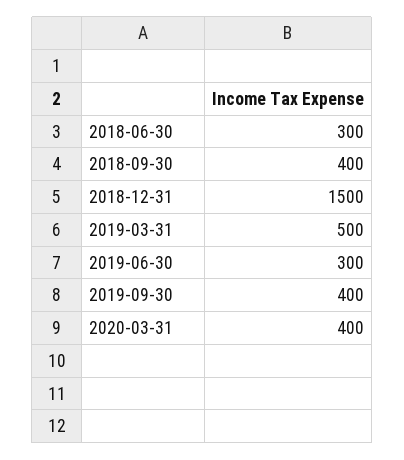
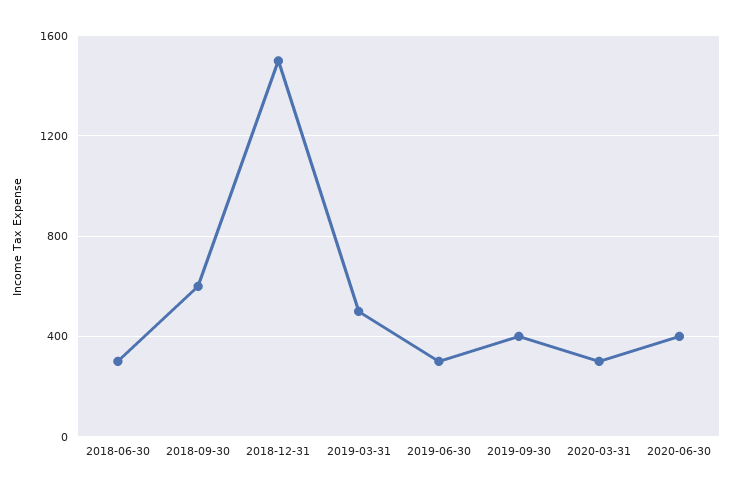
2018-09-30: 400 -> 600
2020-03-31: 400 -> 300
2020-06-30: none -> 400

